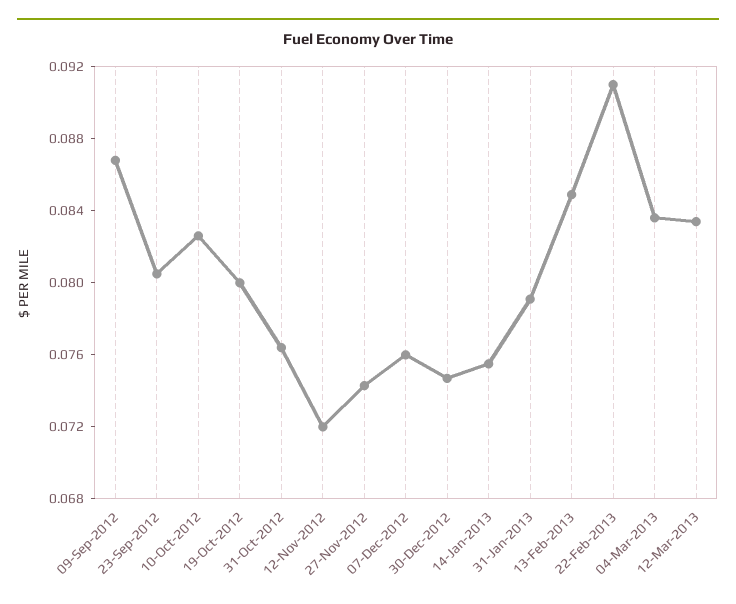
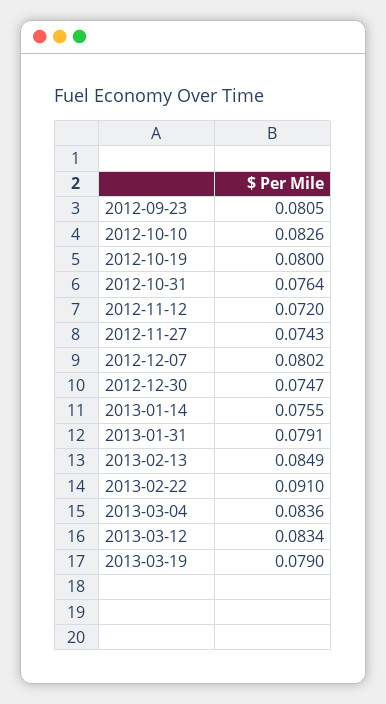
09-Sep-2012: 0.087 -> none
07-Dec-2012: 0.076 -> 0.0802
2013-03-19: none -> 0.079

